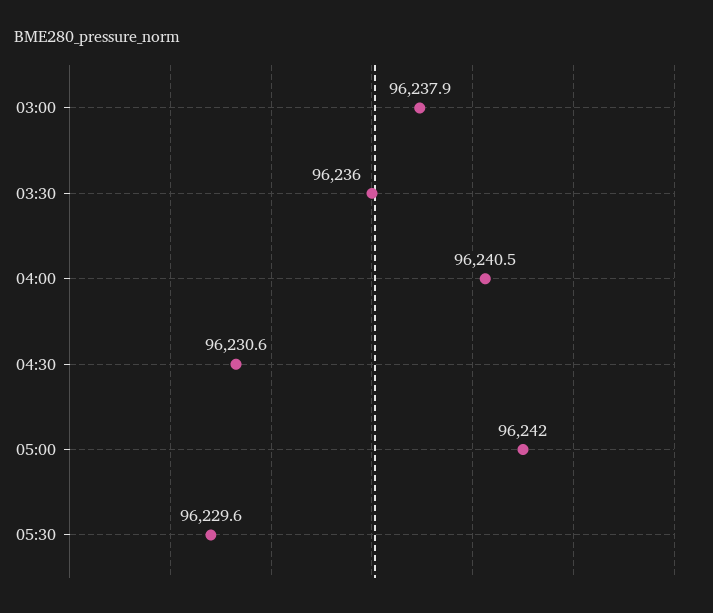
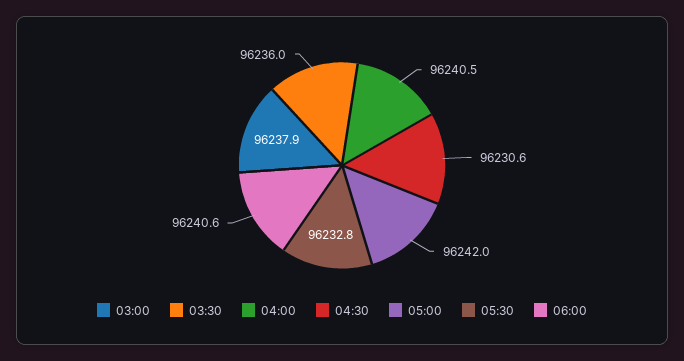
05:30: 96229.6 -> 96232.8
06:00: none -> 96240.6

